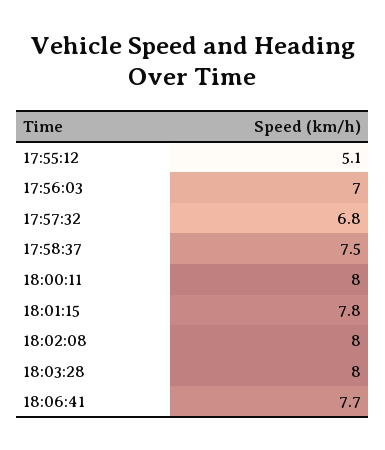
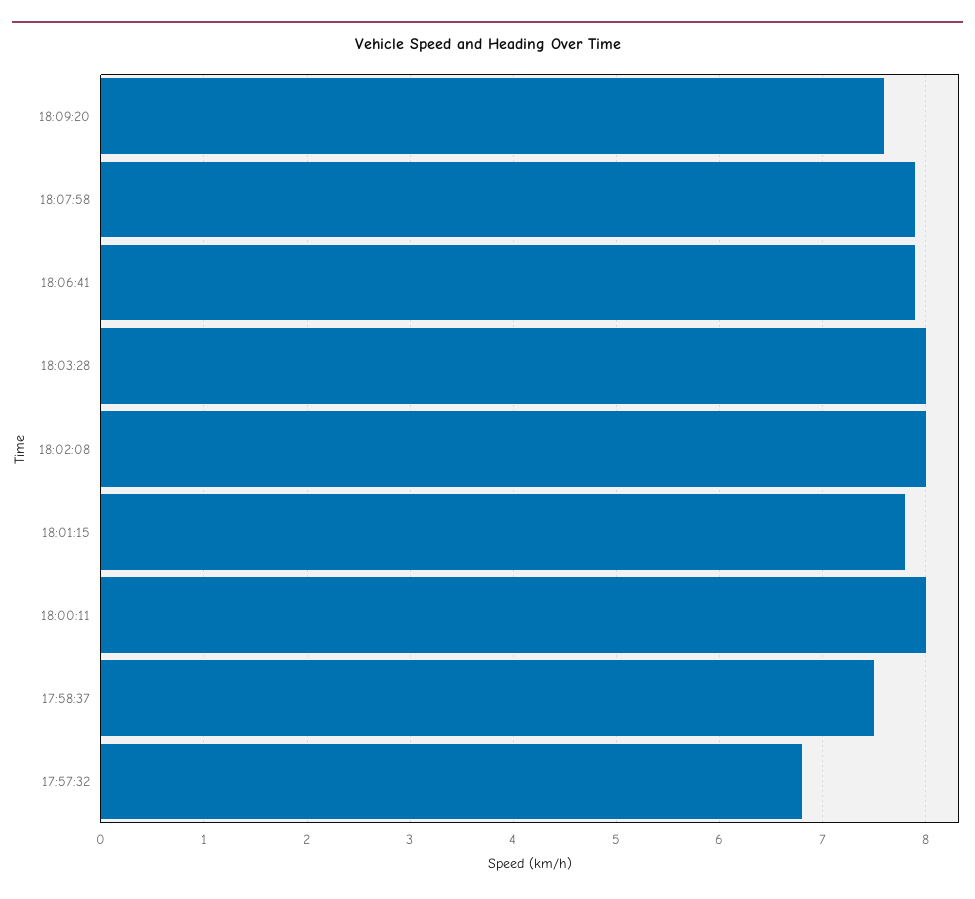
17:55:12: 5.1 -> none
17:56:03: 7 -> none
18:06:41: 7.7 -> 7.9
18:09:20: none -> 7.6
18:07:58: none -> 7.9

